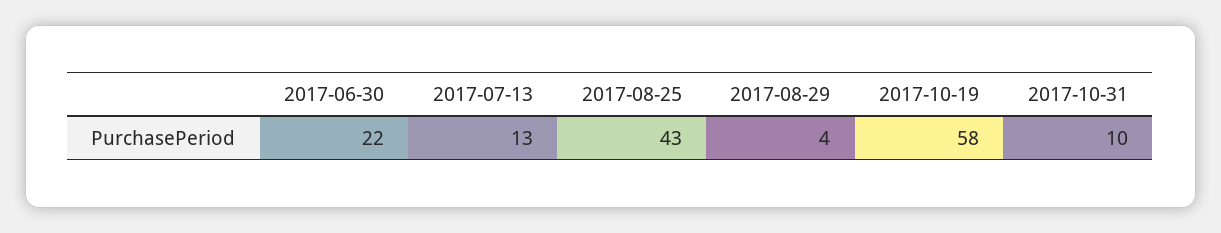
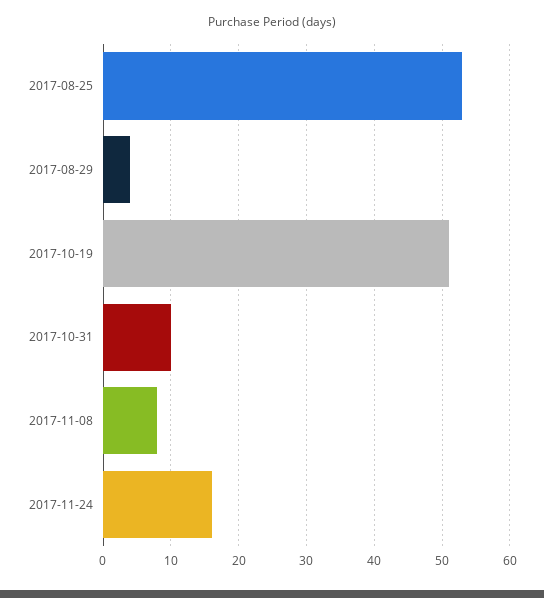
2017-06-30: 22 -> none
2017-07-13: 13 -> none
2017-08-25: 43 -> 53
2017-10-19: 58 -> 51
2017-11-08: none -> 8
2017-11-24: none -> 16

